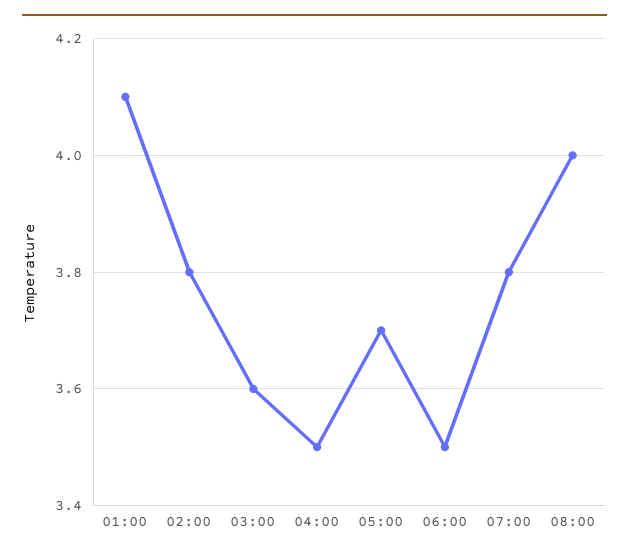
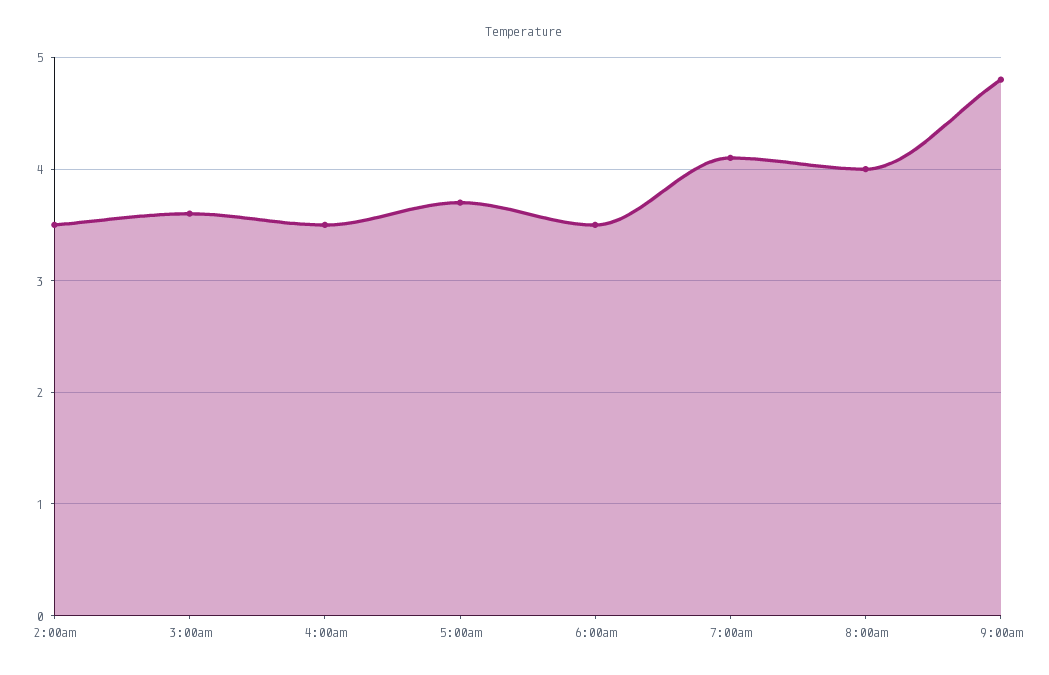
01:00: 4.1 -> none
02:00: 3.8 -> 3.5
07:00: 3.8 -> 4.1
9:00am: none -> 4.8

